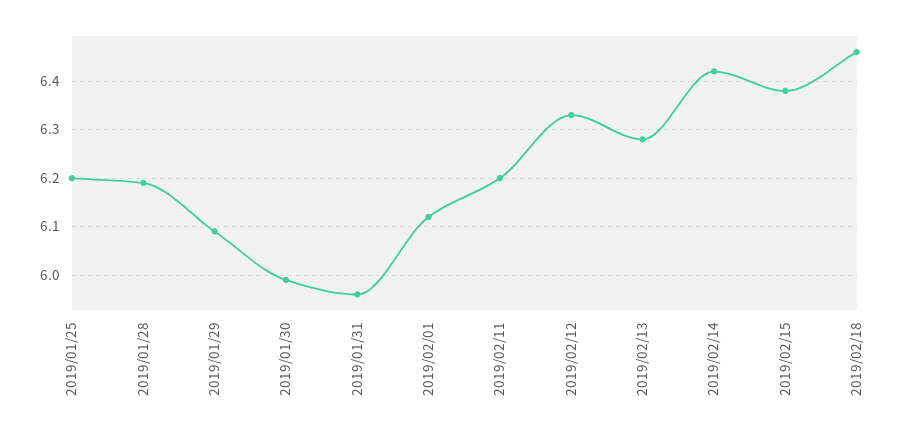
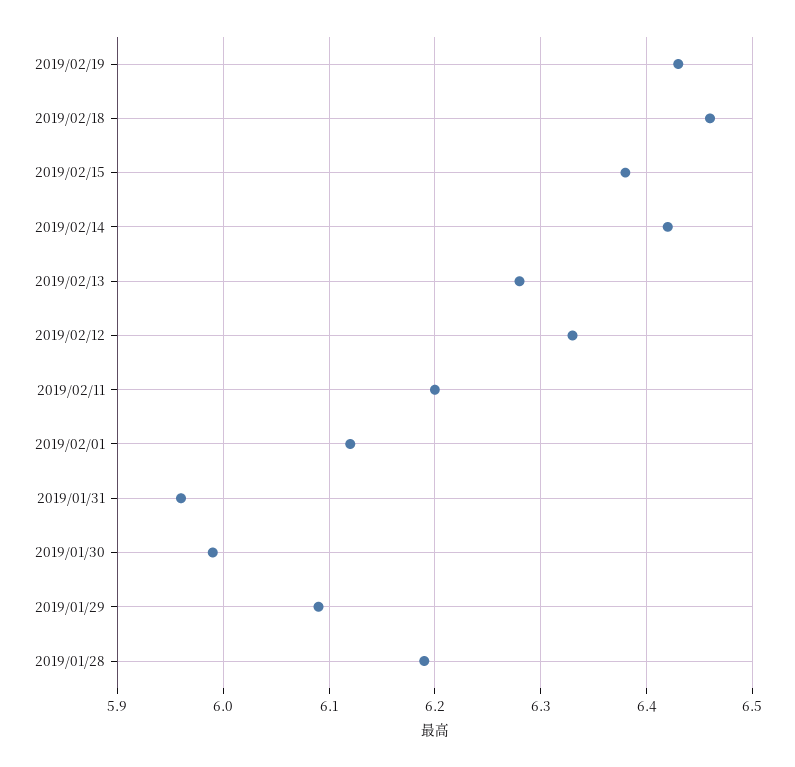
2019/01/25: 6.2 -> none
2019/02/19: none -> 6.43

